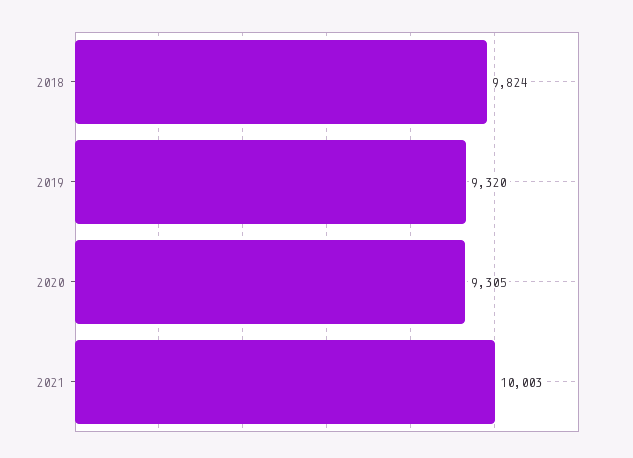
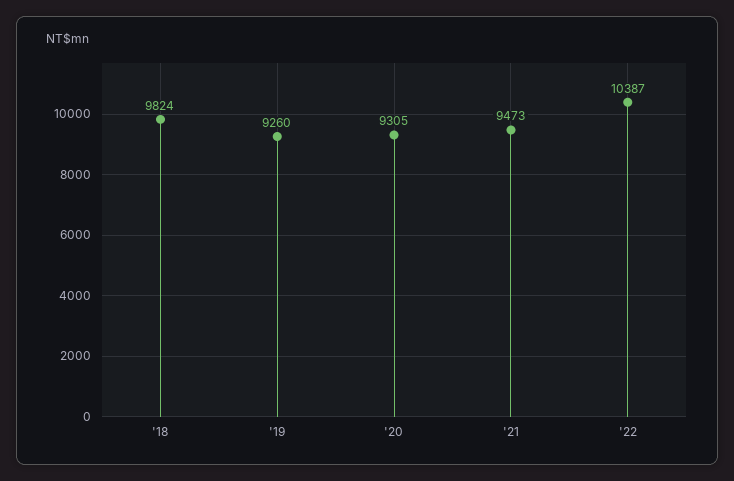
2019: 9320 -> 9260
2021: 10003 -> 9473
'22: none -> 10387

